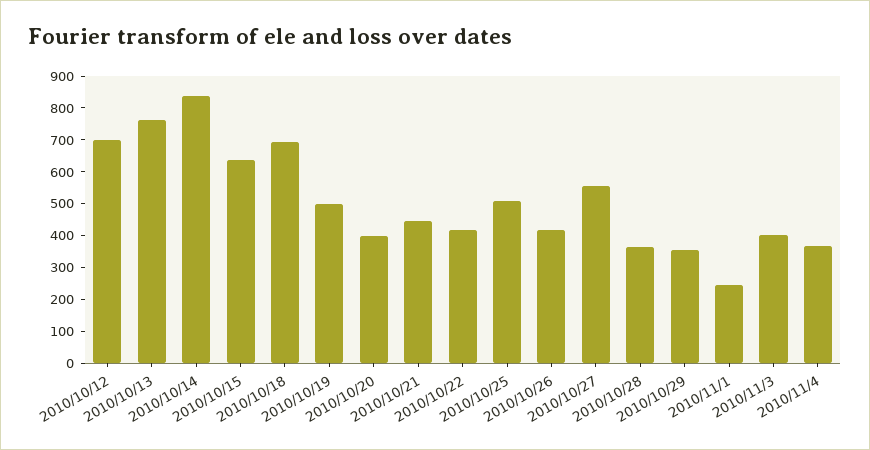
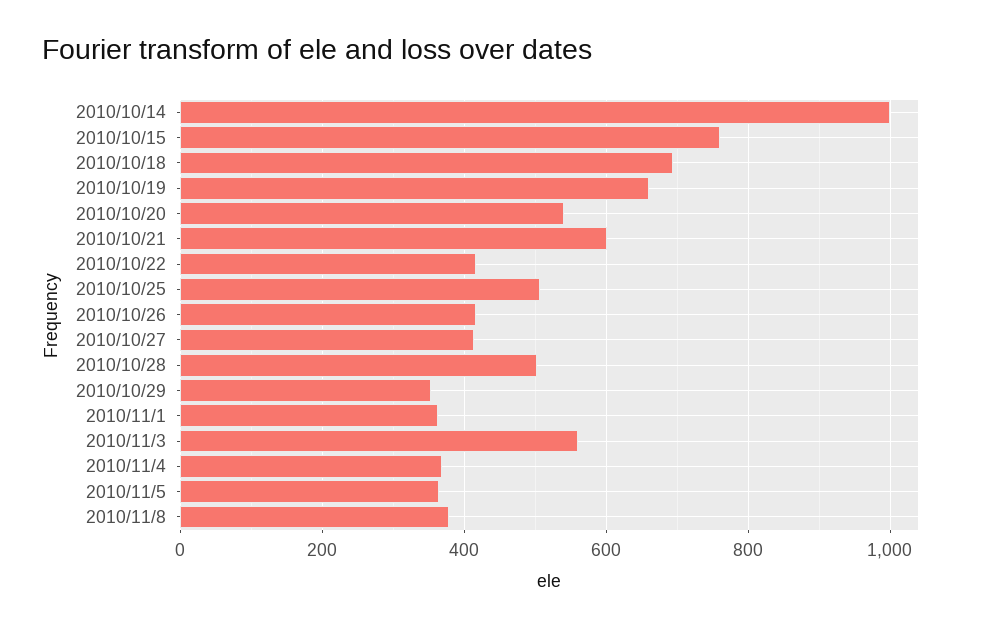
2010/10/12: 700 -> none
2010/10/13: 750 -> none
2010/10/14: 850 -> 1000
2010/10/15: 650 -> 760
2010/10/19: 500 -> 660
2010/10/20: 400 -> 540
2010/10/21: 450 -> 600
2010/10/27: 550 -> 420
2010/10/28: 350 -> 500
2010/11/1: 250 -> 360
2010/11/3: 400 -> 560
2010/11/5: none -> 360
2010/11/8: none -> 380

